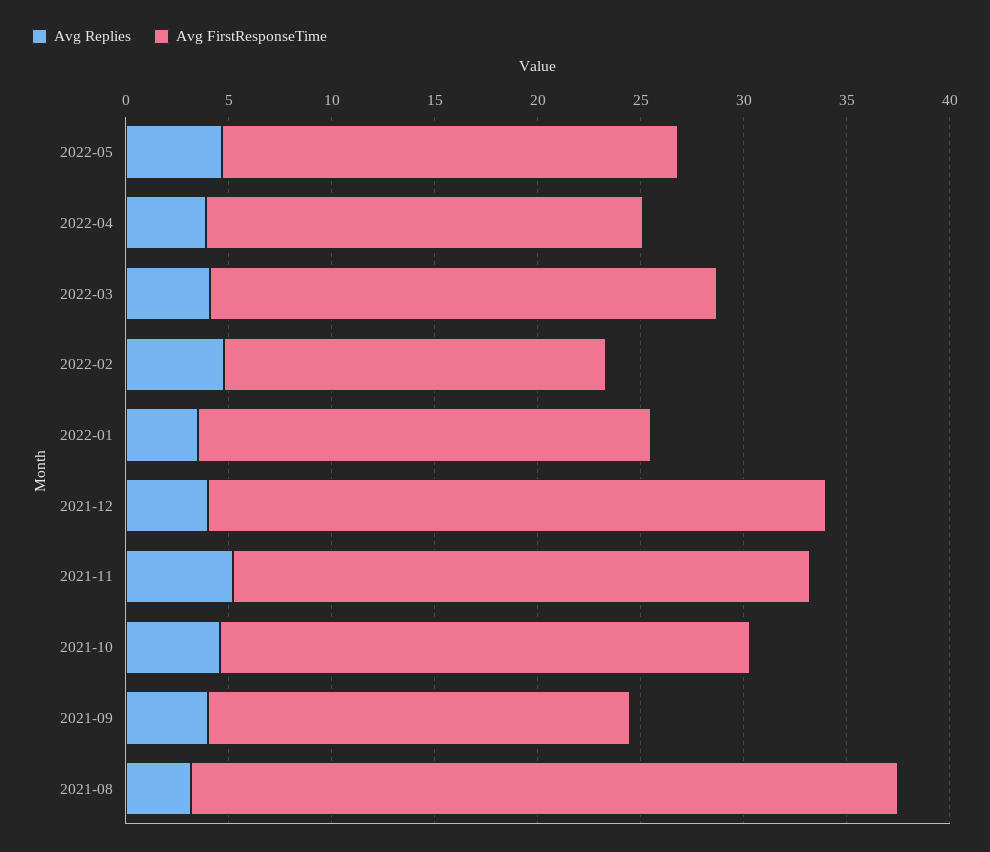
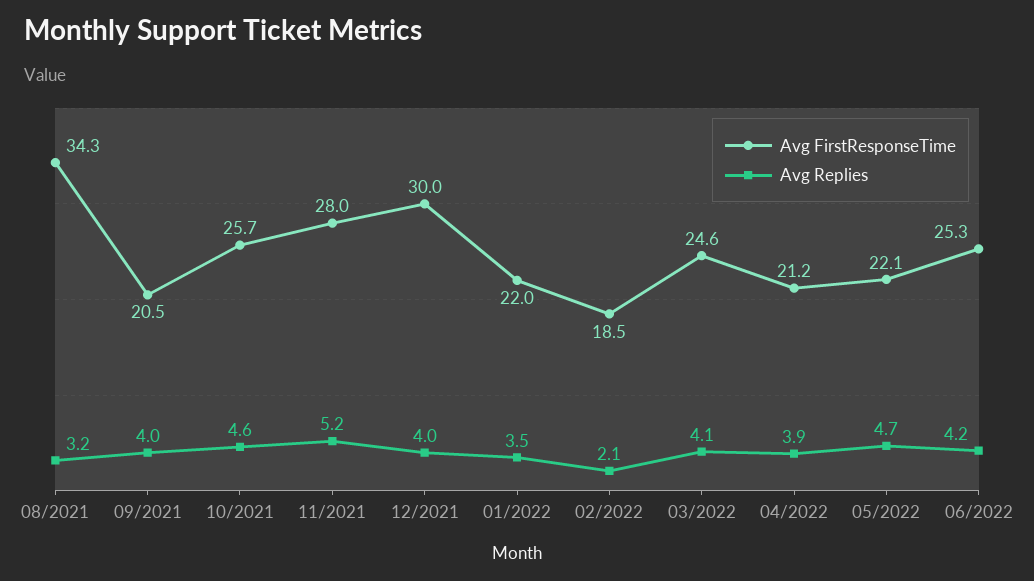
Avg Replies, 2022-02: 5 -> 2.1
Avg FirstResponseTime, 06/2022: none -> 25.3
Avg Replies, 06/2022: none -> 4.2

